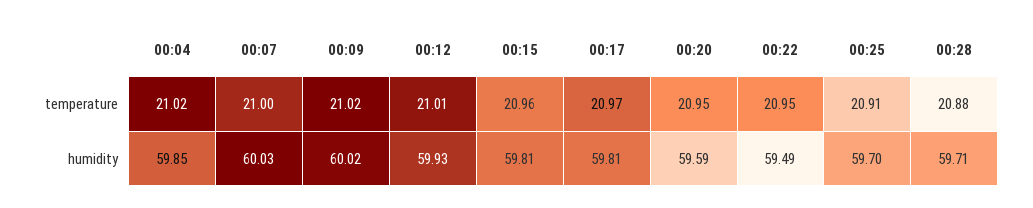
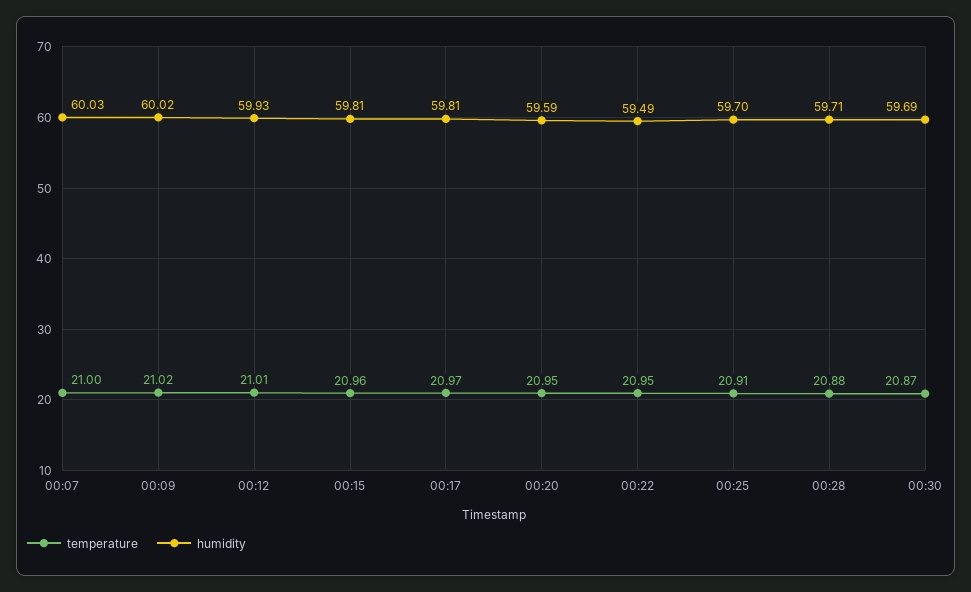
temperature, 00:04: 21.02 -> none
humidity, 00:04: 59.85 -> none
temperature, 00:30: none -> 20.87
humidity, 00:30: none -> 59.69

